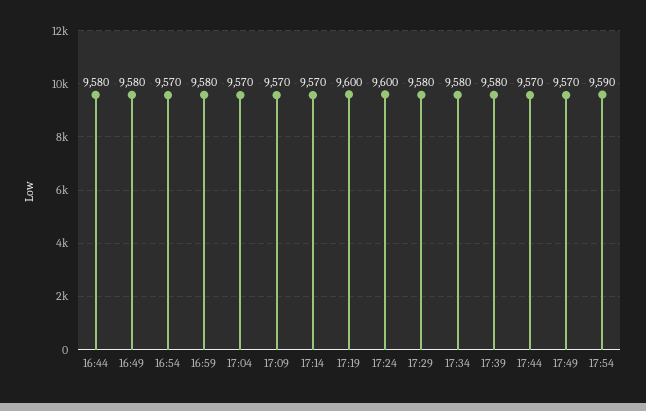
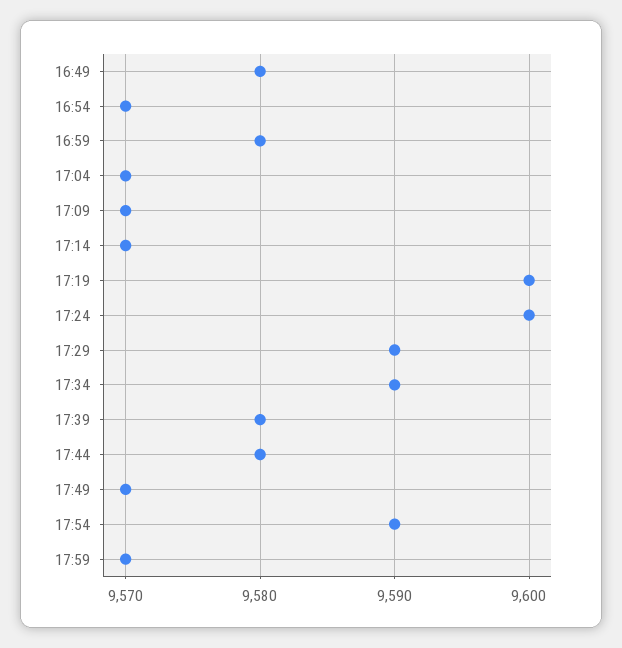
16:44: 9580 -> none
17:29: 9580 -> 9590
17:34: 9580 -> 9590
17:44: 9570 -> 9580
17:59: none -> 9570

